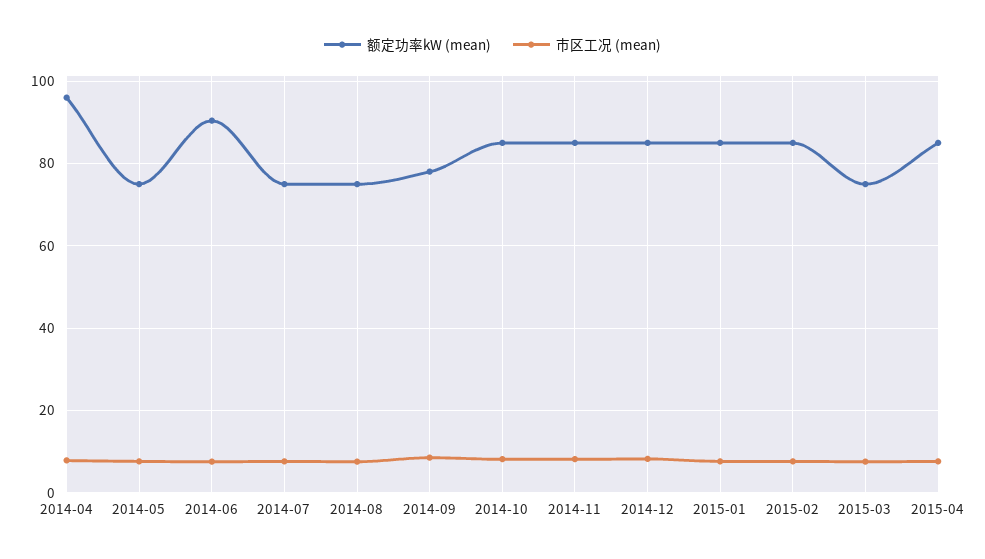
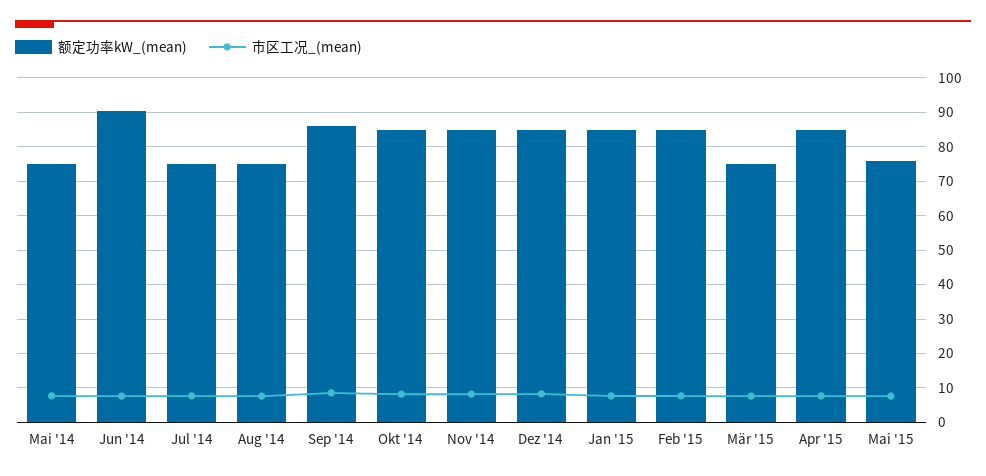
额定功率kW (mean), 2014-04: 96 -> none
市区工况 (mean), 2014-04: 8 -> none
额定功率kW (mean), 2014-09: 78 -> 86
额定功率kW (mean), Mai '15: none -> 76
市区工况 (mean), Mai '15: none -> 8

